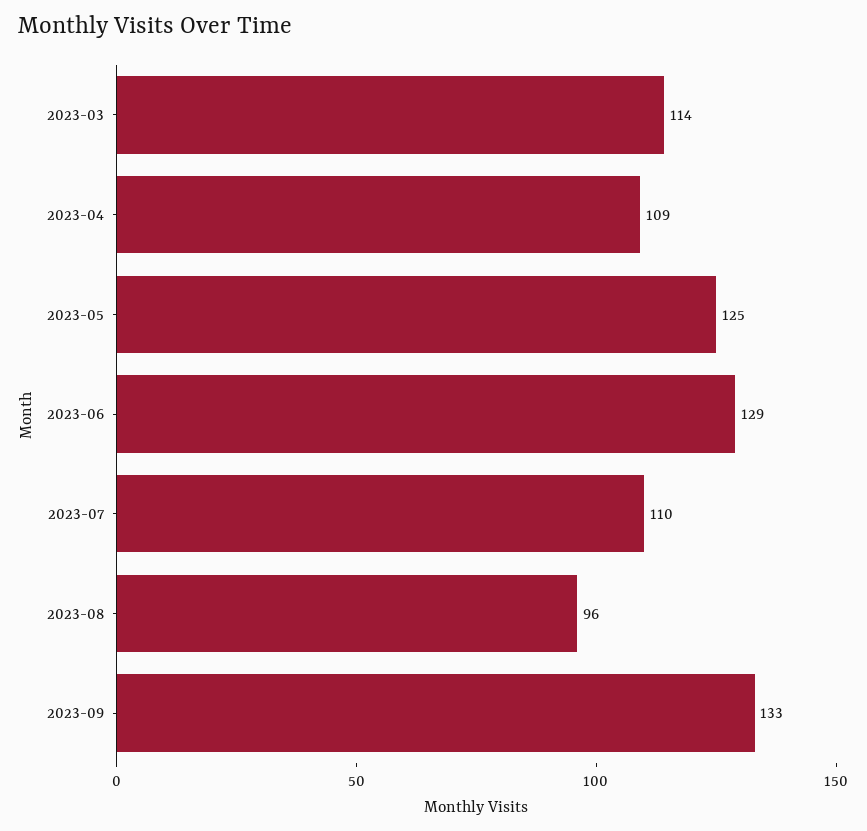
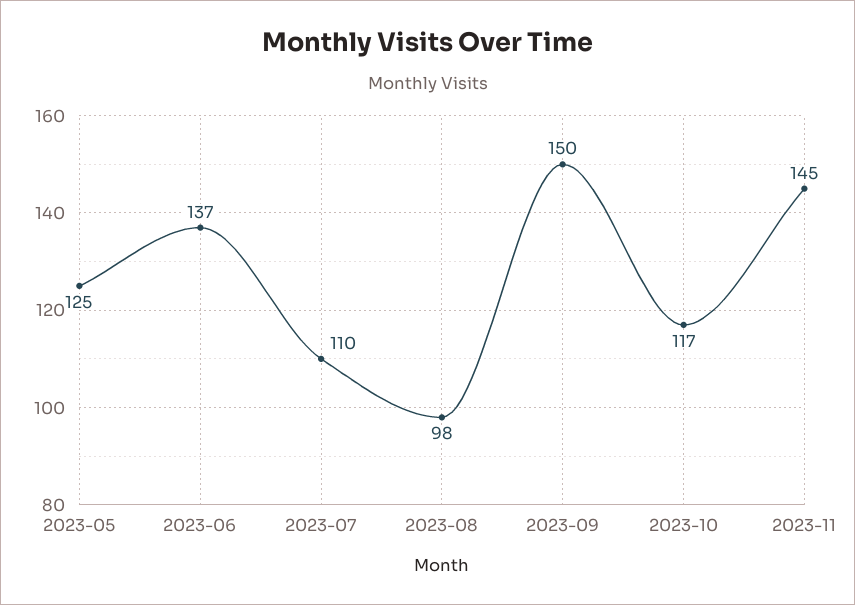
2023-03: 114 -> none
2023-04: 109 -> none
2023-06: 129 -> 137
2023-08: 96 -> 98
2023-09: 133 -> 150
2023-10: none -> 117
2023-11: none -> 145

